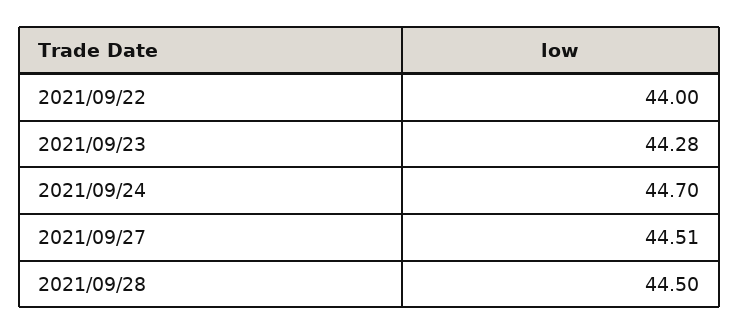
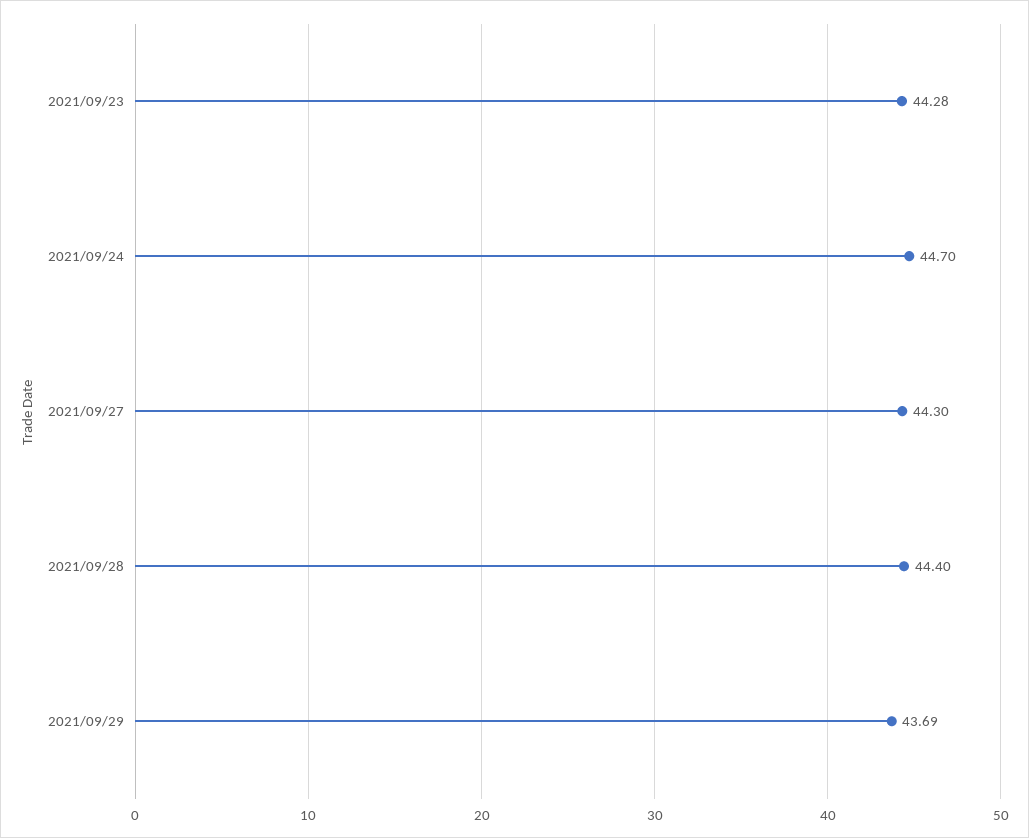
2021/09/22: 44 -> none
2021/09/27: 44.51 -> 44.3
2021/09/28: 44.5 -> 44.4
2021/09/29: none -> 43.69

